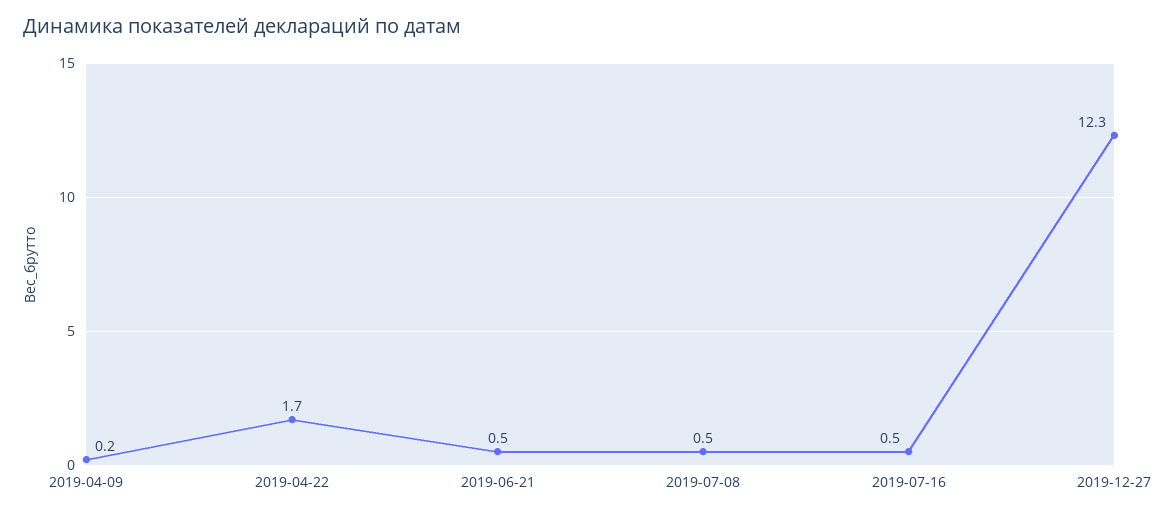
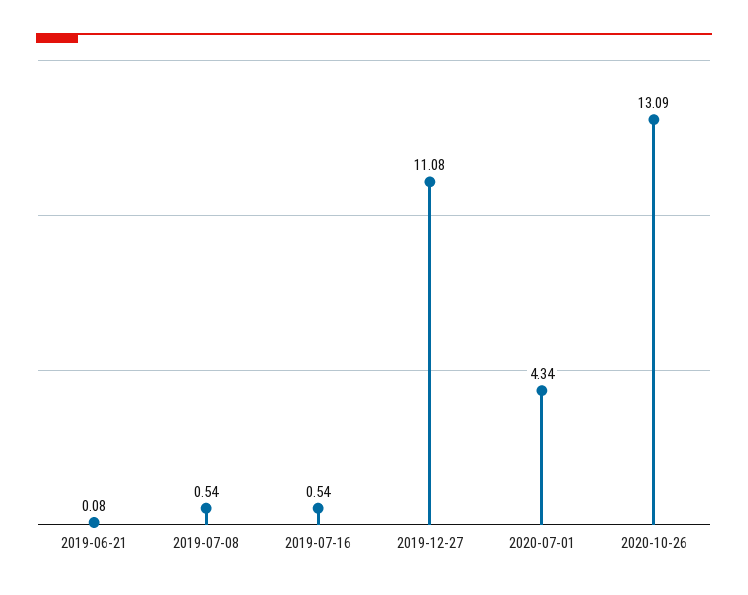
2019-04-09: 0.2 -> none
2019-04-22: 1.7 -> none
2019-06-21: 0.5 -> 0.08
2019-12-27: 12.3 -> 11.08
2020-07-01: none -> 4.34
2020-10-26: none -> 13.09

